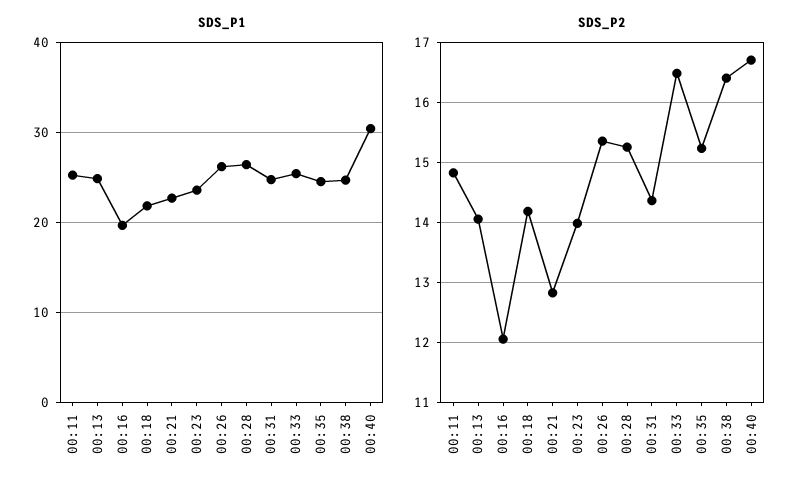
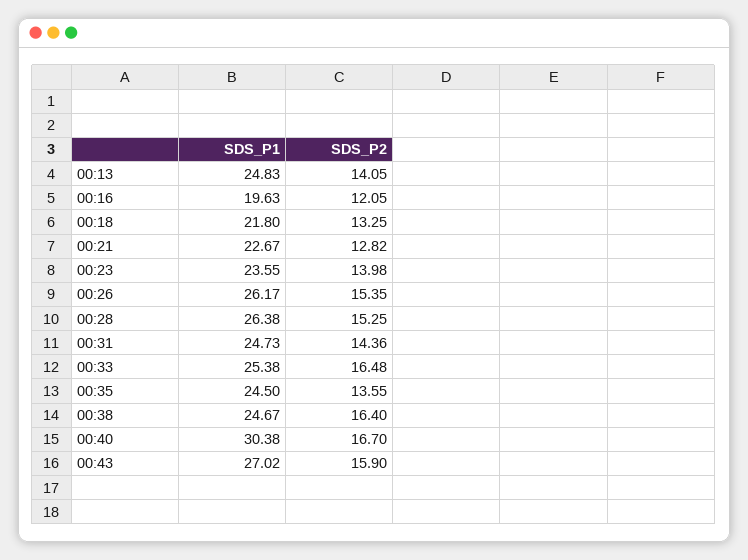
SDS_P1, 00:11: 25 -> none
SDS_P2, 00:11: 14.8 -> none
SDS_P2, 00:18: 14.2 -> 13.25
SDS_P2, 00:35: 15.2 -> 13.55
SDS_P1, 00:43: none -> 27.02
SDS_P2, 00:43: none -> 15.9

